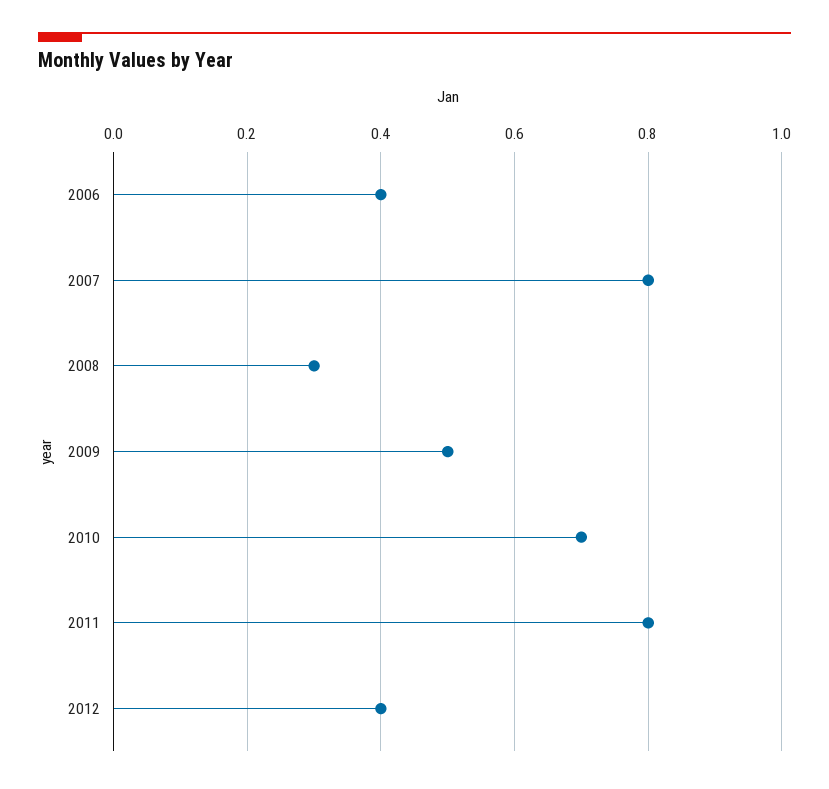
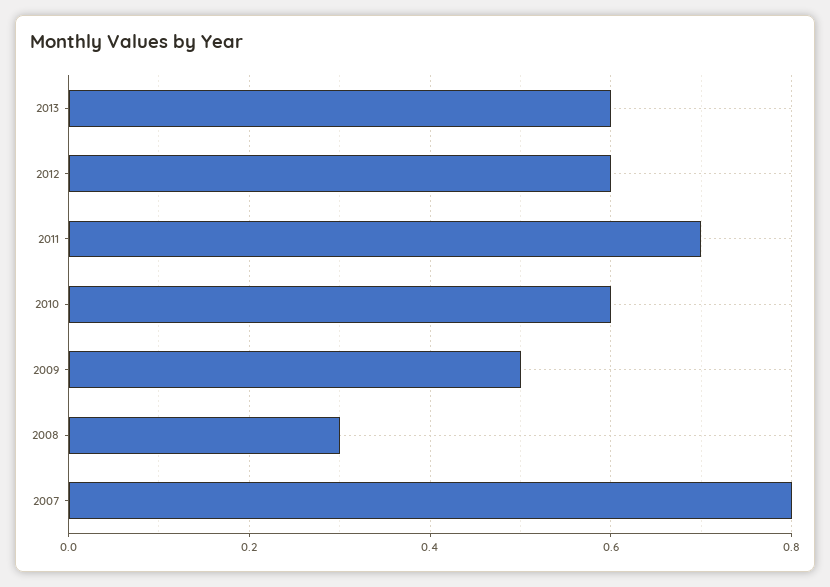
2006: 0.4 -> none
2010: 0.7 -> 0.6
2011: 0.8 -> 0.7
2012: 0.4 -> 0.6
2013: none -> 0.6

